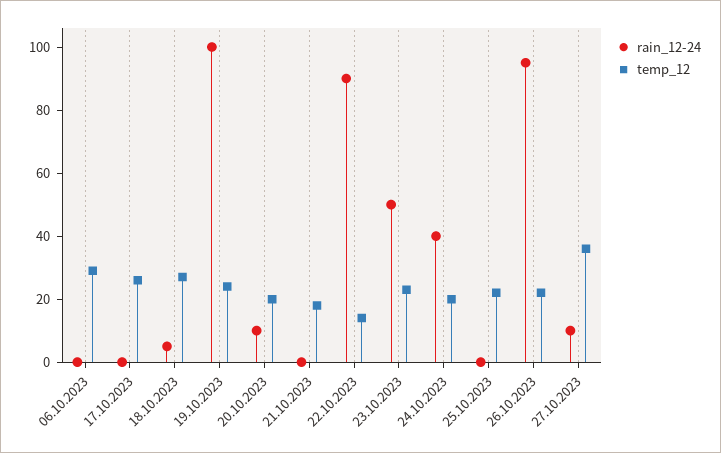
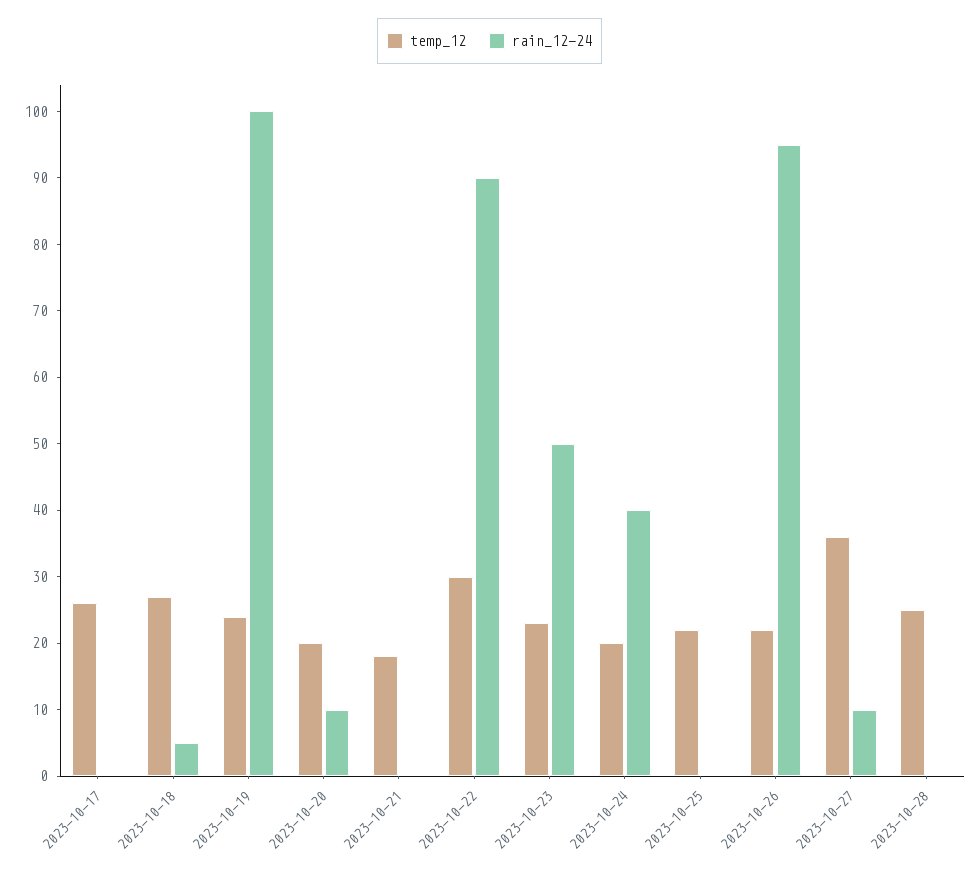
rain_12-24, 06.10.2023: 0 -> none
temp_12, 06.10.2023: 30 -> none
temp_12, 22.10.2023: 15 -> 30
temp_12, 2023-10-28: none -> 25
rain_12-24, 2023-10-28: none -> 0

